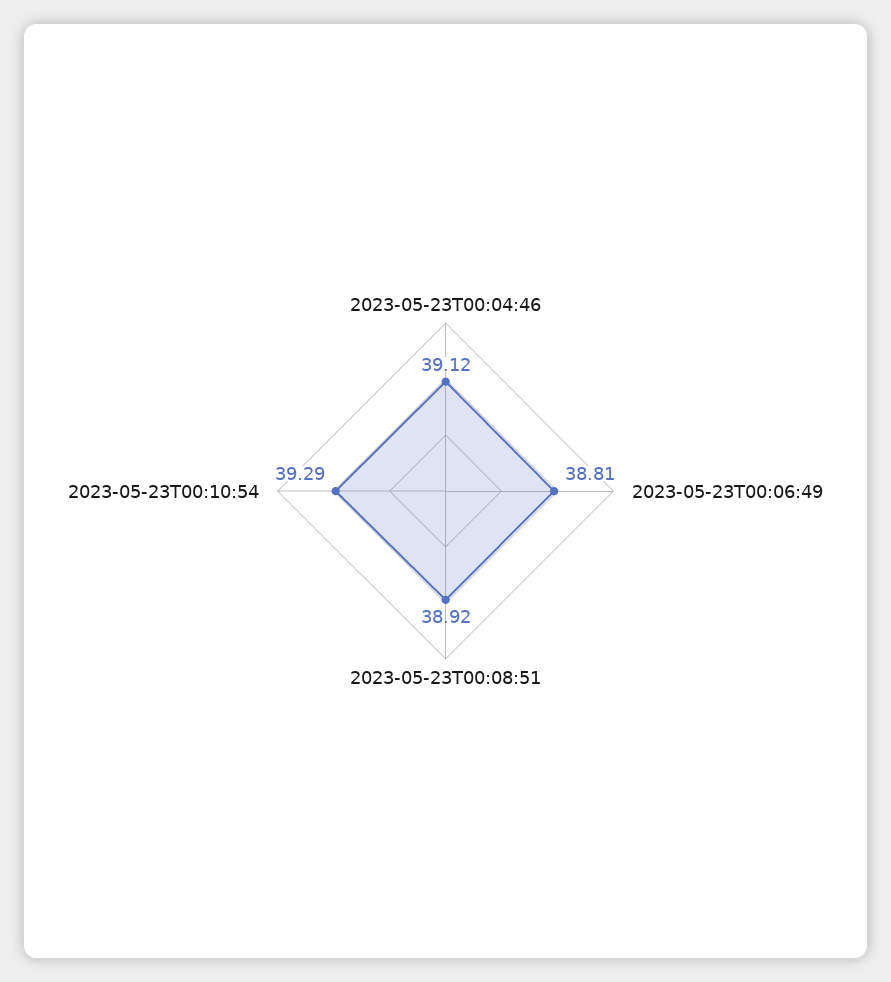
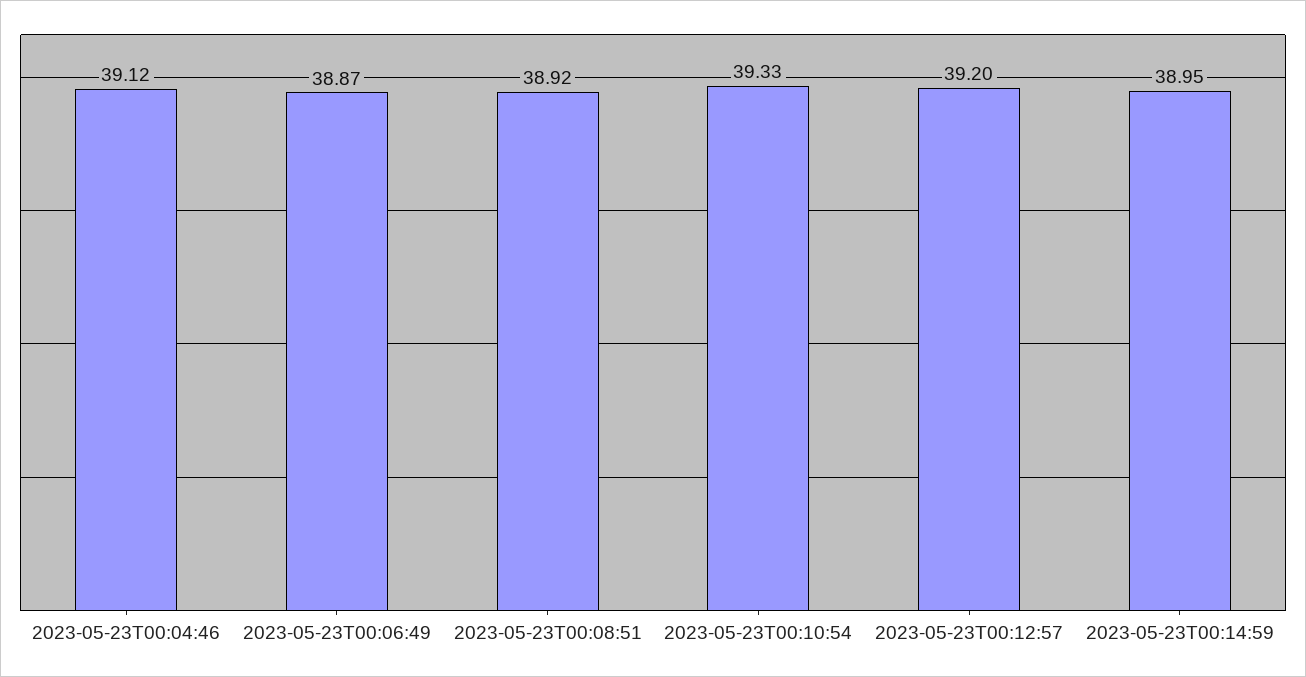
2023-05-23T00:06:49: 38.81 -> 38.87
2023-05-23T00:10:54: 39.29 -> 39.33
2023-05-23T00:12:57: none -> 39.2
2023-05-23T00:14:59: none -> 38.95

